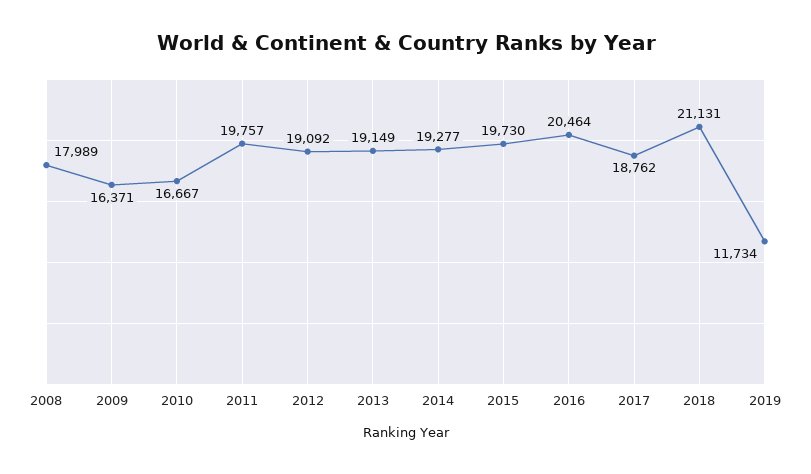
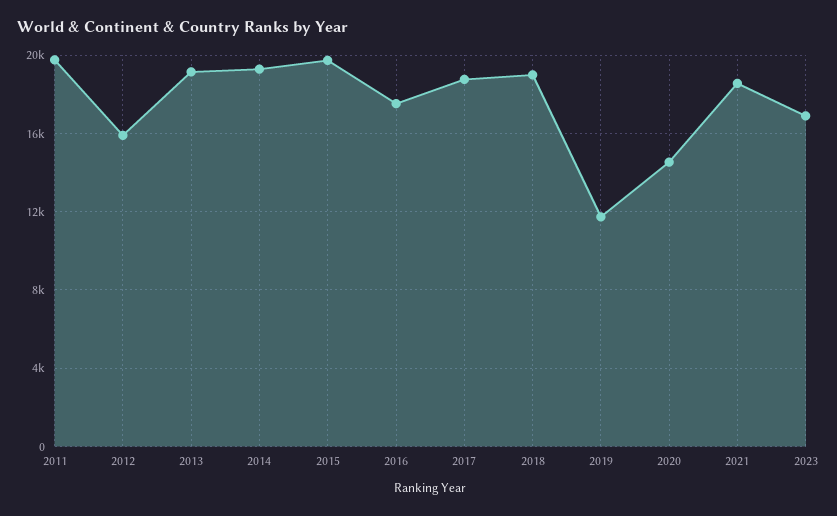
2008: 17989 -> none
2009: 16371 -> none
2010: 16667 -> none
2012: 19092 -> 16000
2016: 20464 -> 17500
2018: 21131 -> 19000
2020: none -> 14500
2021: none -> 18500
2023: none -> 17000

